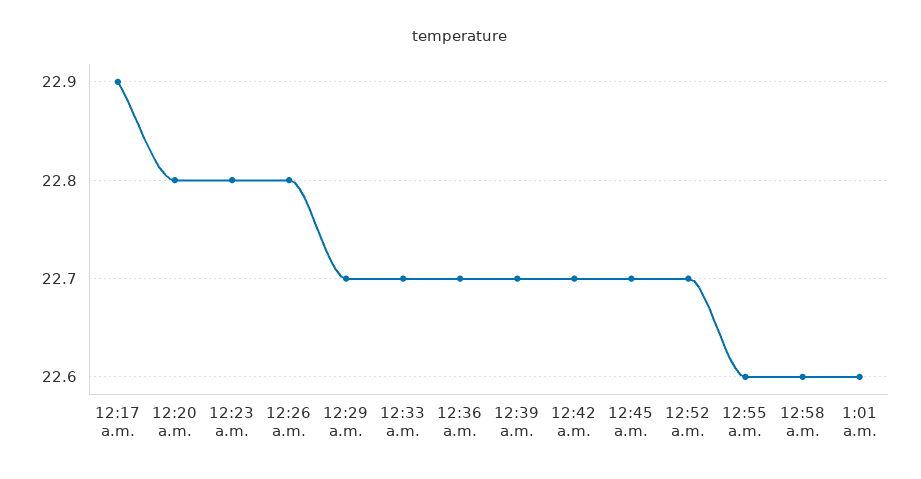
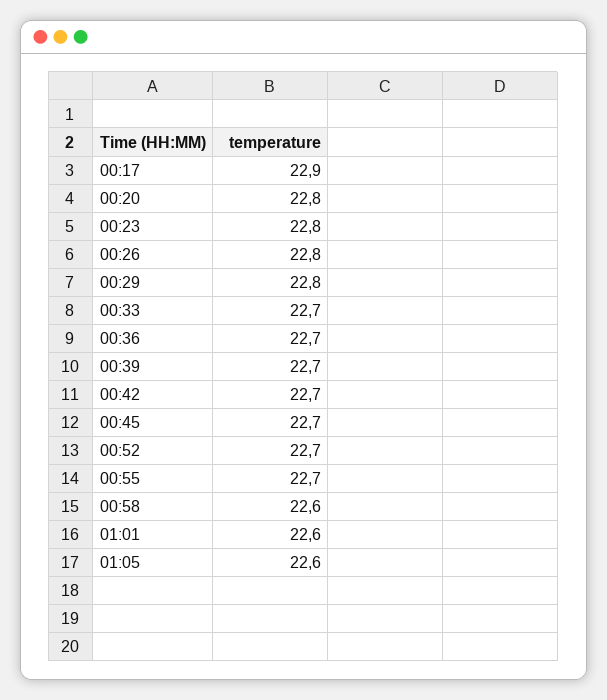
12:29 a.m.: 22.7 -> 22.8
12:55 a.m.: 22.6 -> 22.7
01:05: none -> 22.6

